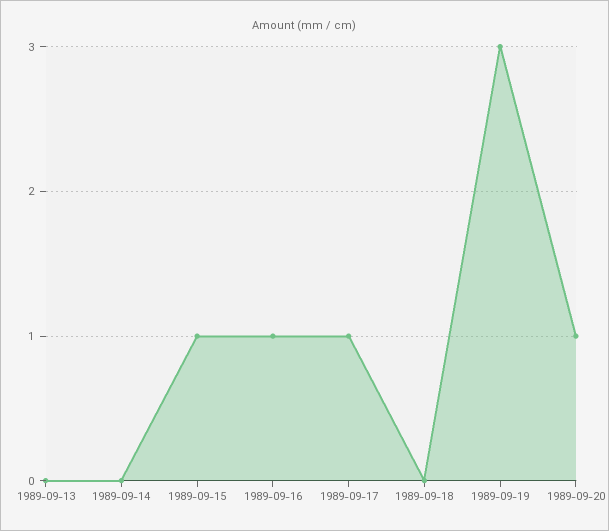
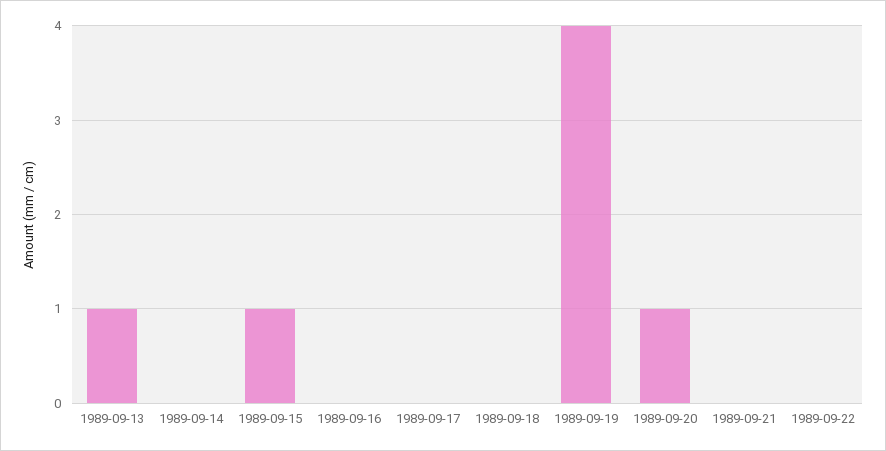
1989-09-13: 0 -> 1
1989-09-16: 1 -> 0
1989-09-17: 1 -> 0
1989-09-19: 3 -> 4
1989-09-21: none -> 0
1989-09-22: none -> 0

